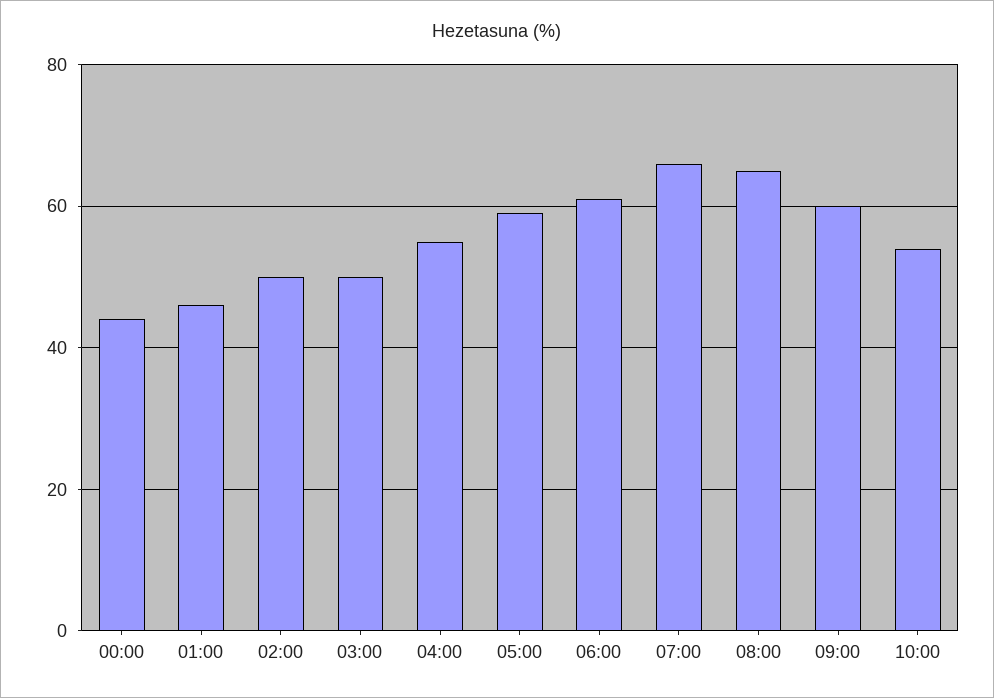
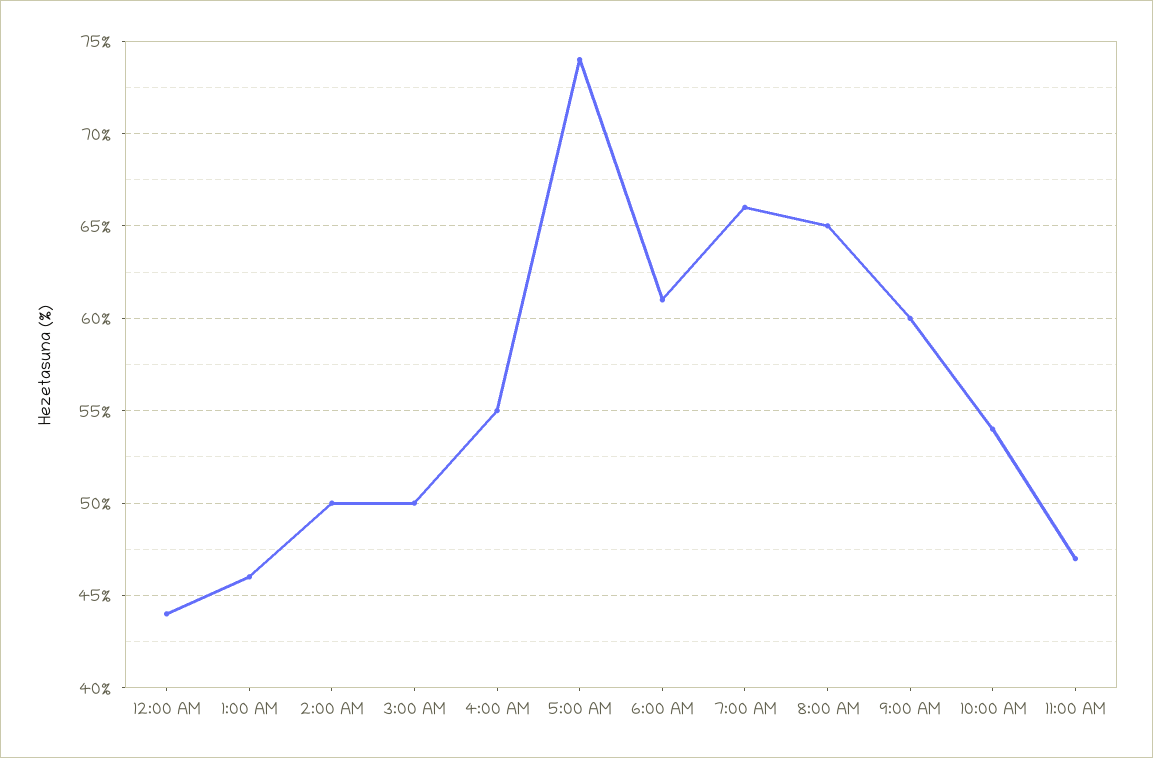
05:00: 60 -> 74
11:00 AM: none -> 47

